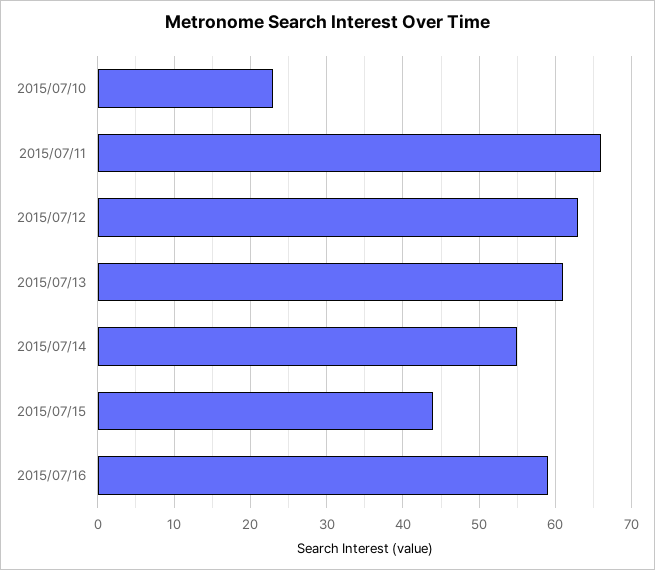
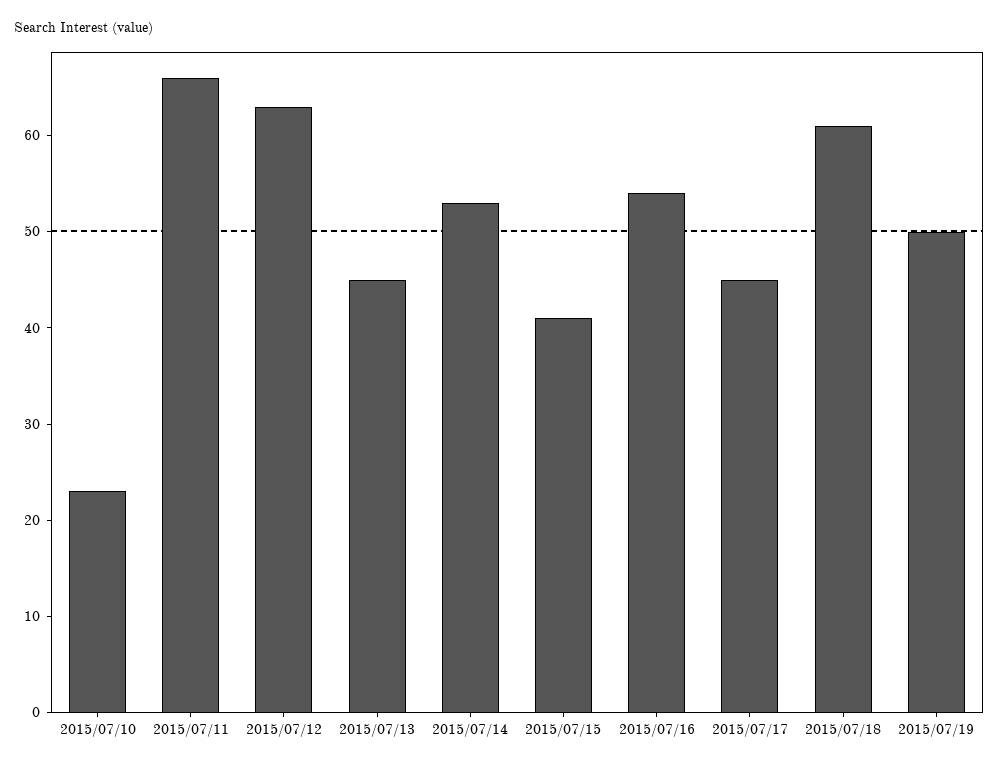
2015/07/13: 61 -> 45
2015/07/14: 55 -> 53
2015/07/15: 44 -> 41
2015/07/16: 59 -> 54
2015/07/17: none -> 45
2015/07/18: none -> 61
2015/07/19: none -> 50

